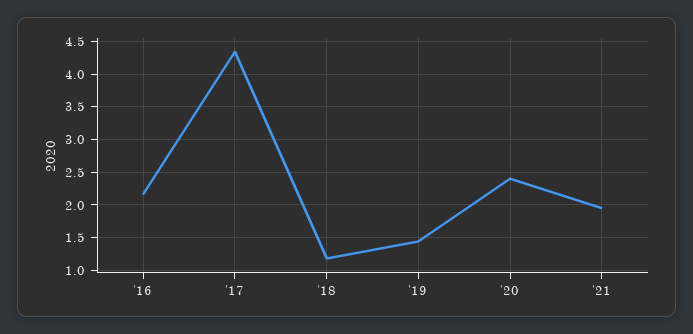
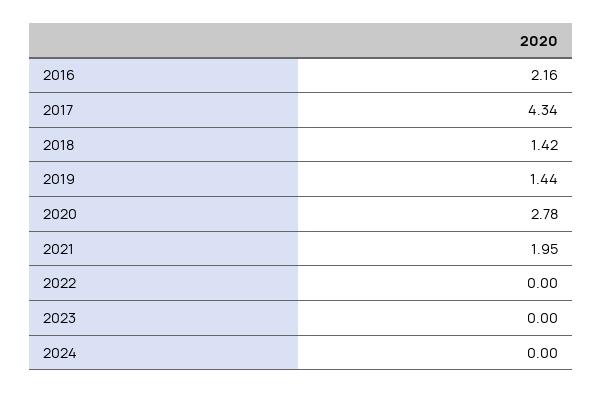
'18: 1.2 -> 1.42
'20: 2.4 -> 2.78
2022: none -> 0
2023: none -> 0
2024: none -> 0

